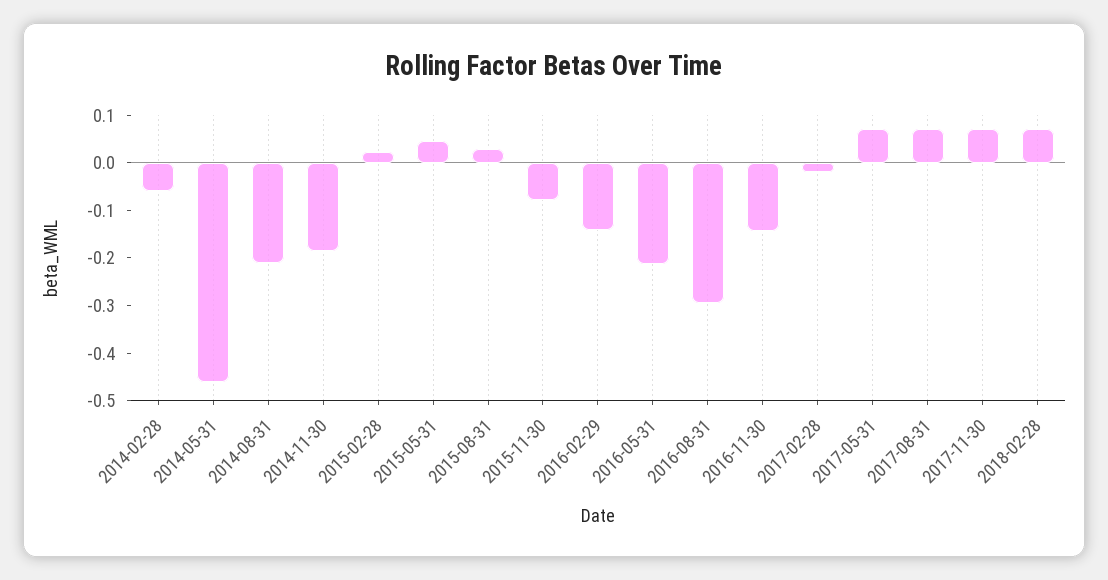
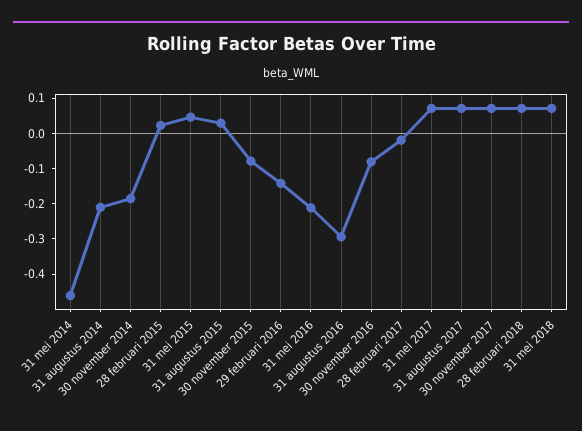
2014-02-28: -0.06 -> none
2016-11-30: -0.14 -> -0.075
31 mei 2018: none -> 0.075

